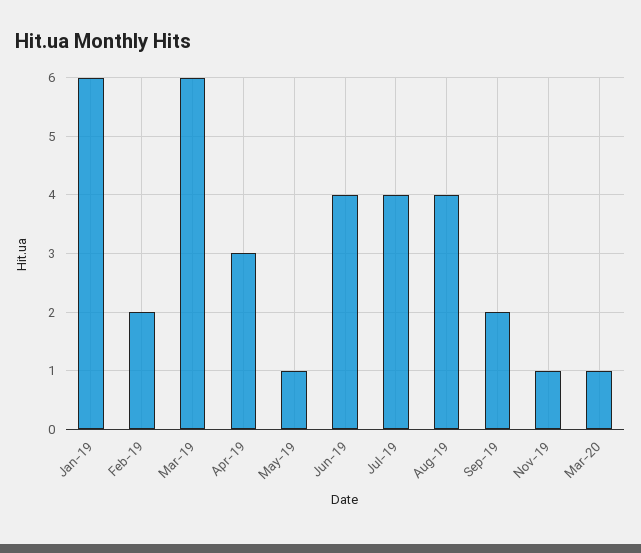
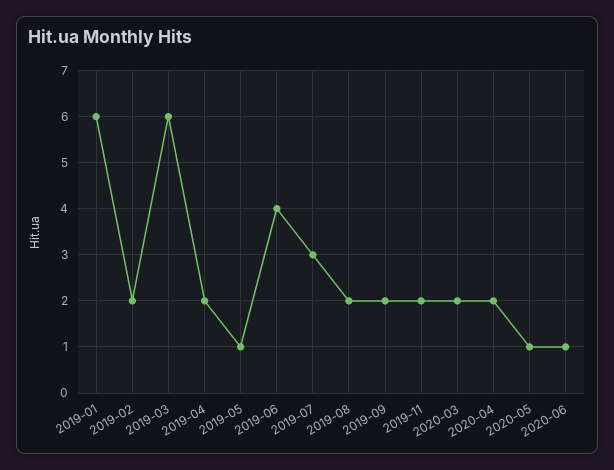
Apr-19: 3 -> 2
Jul-19: 4 -> 3
Aug-19: 4 -> 2
Nov-19: 1 -> 2
Mar-20: 1 -> 2
2020-04: none -> 2
2020-05: none -> 1
2020-06: none -> 1

